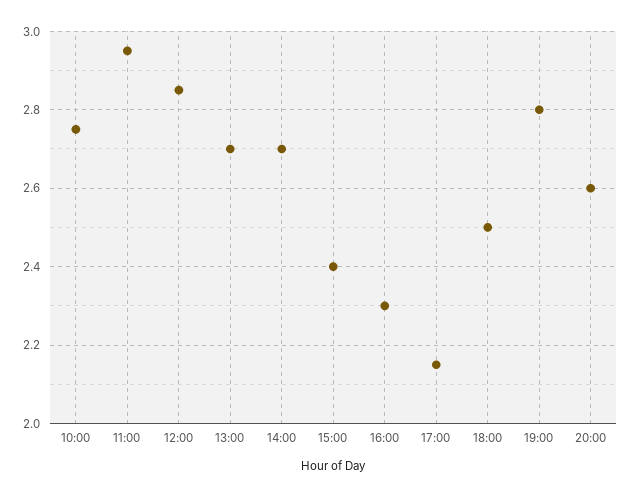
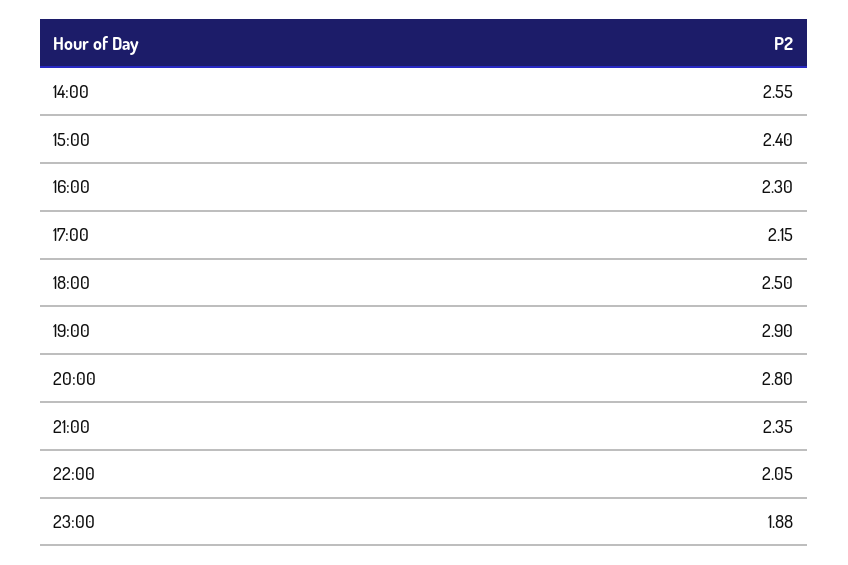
10:00: 2.75 -> none
11:00: 2.95 -> none
12:00: 2.85 -> none
13:00: 2.7 -> none
14:00: 2.7 -> 2.55
19:00: 2.8 -> 2.9
20:00: 2.6 -> 2.8
21:00: none -> 2.35
22:00: none -> 2.05
23:00: none -> 1.88

